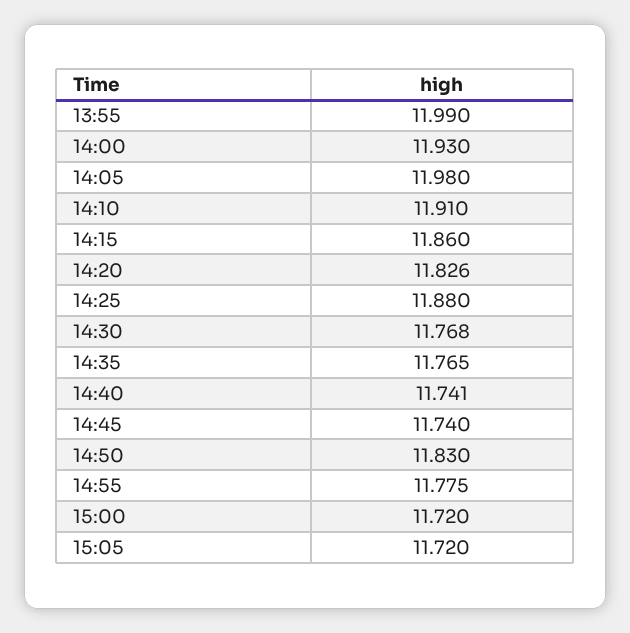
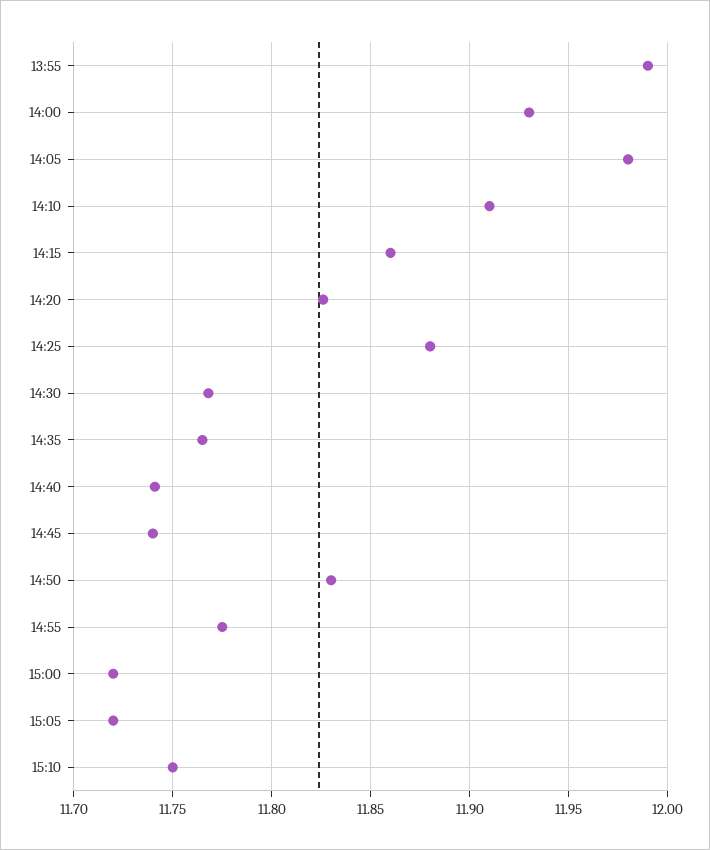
15:10: none -> 11.75

